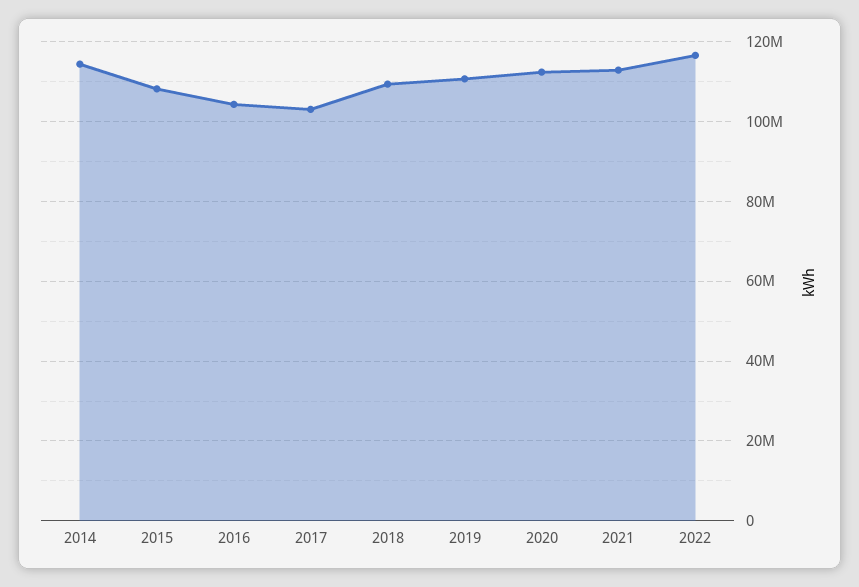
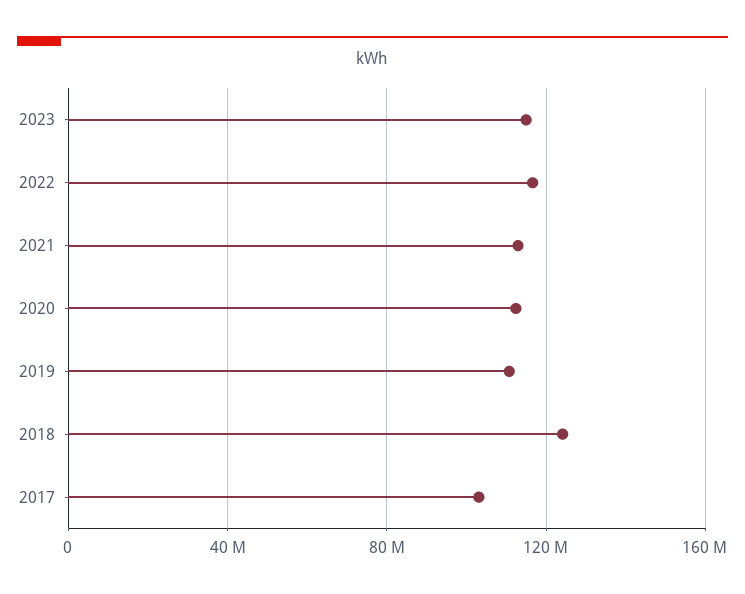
2014: 114000000 -> none
2015: 108000000 -> none
2016: 104000000 -> none
2018: 110000000 -> 125000000
2023: none -> 115000000

